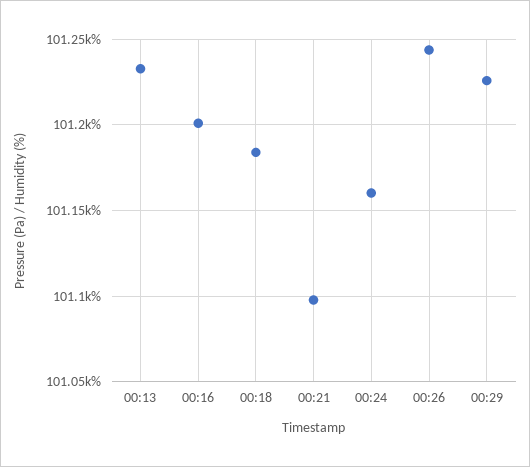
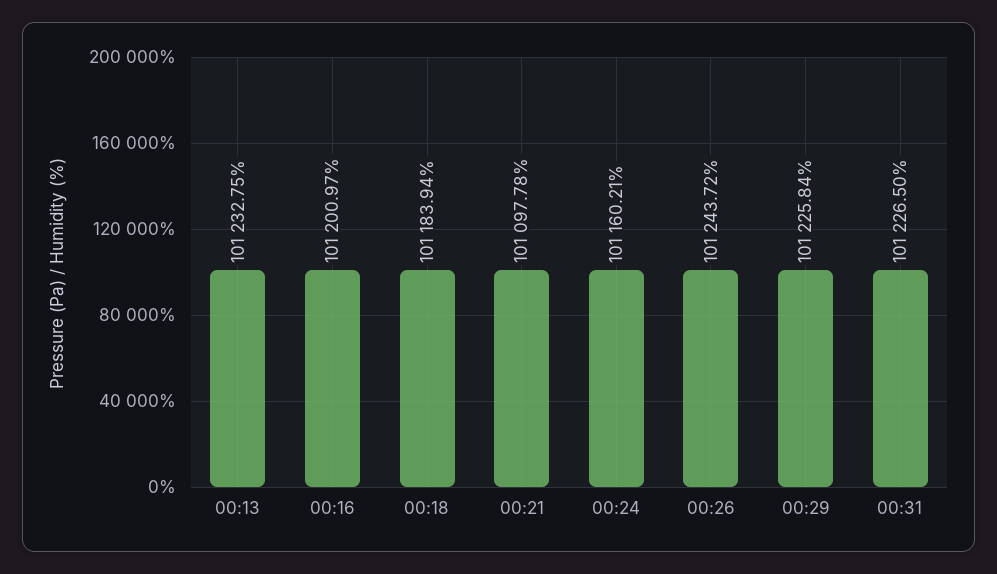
00:31: none -> 101226.5

